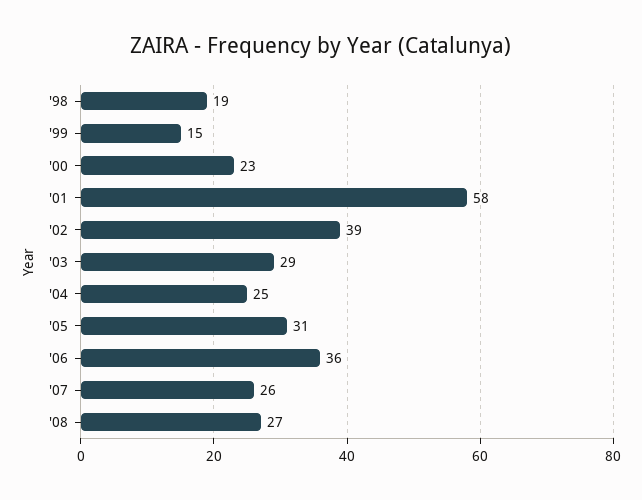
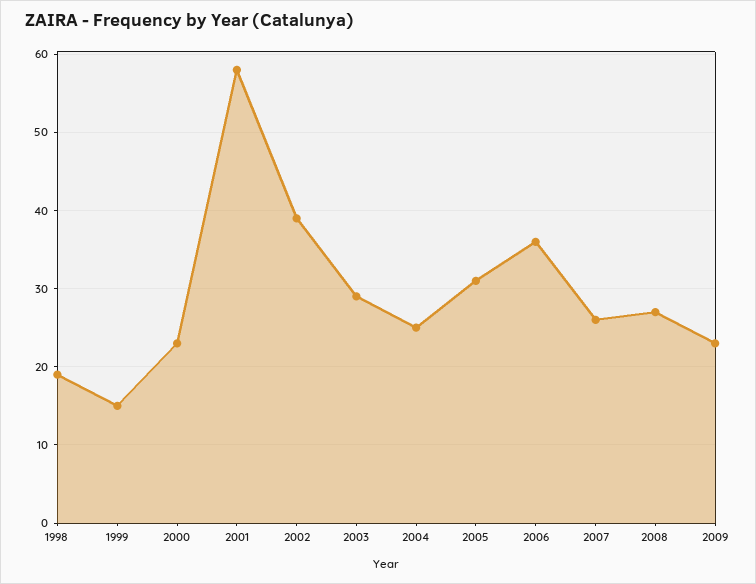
2009: none -> 23

